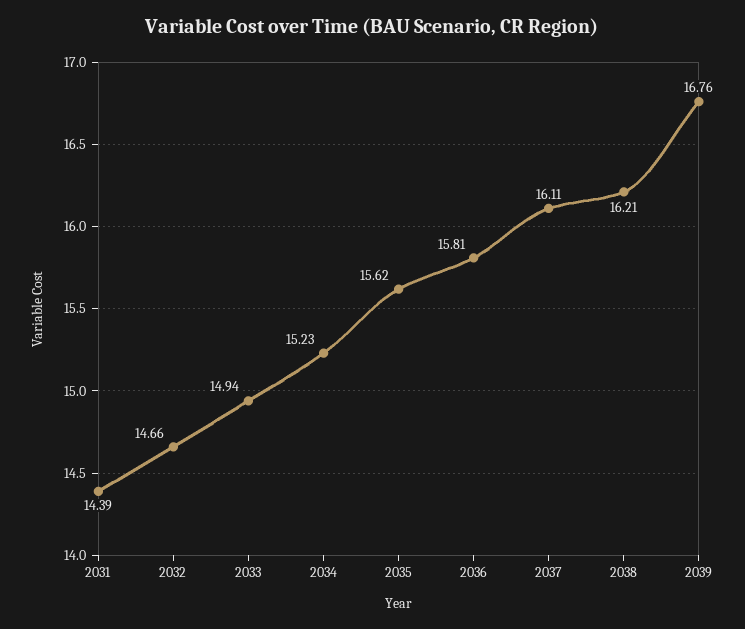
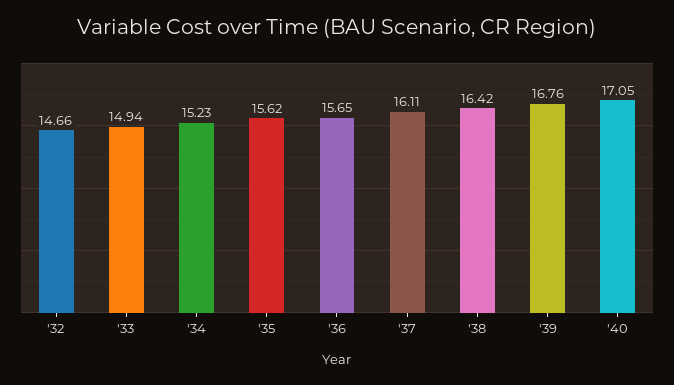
2031: 14.39 -> none
2036: 15.81 -> 15.65
2038: 16.21 -> 16.42
'40: none -> 17.05

